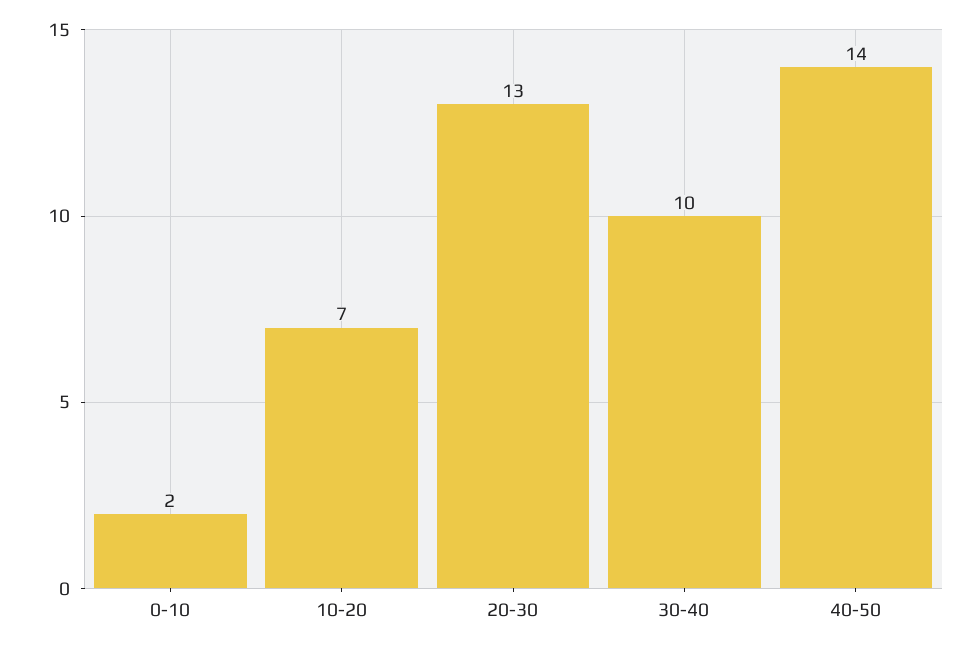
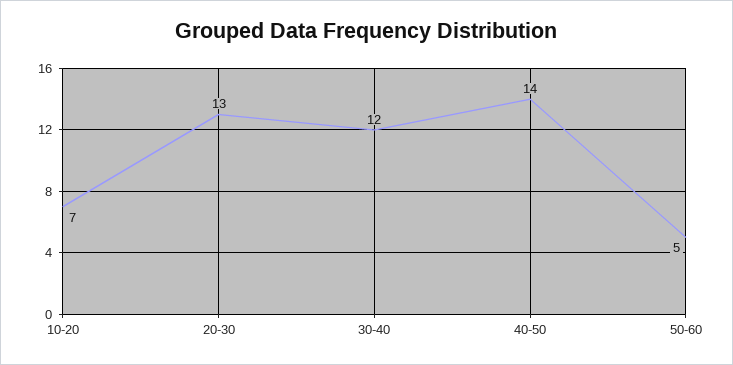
0-10: 2 -> none
30-40: 10 -> 12
50-60: none -> 5

